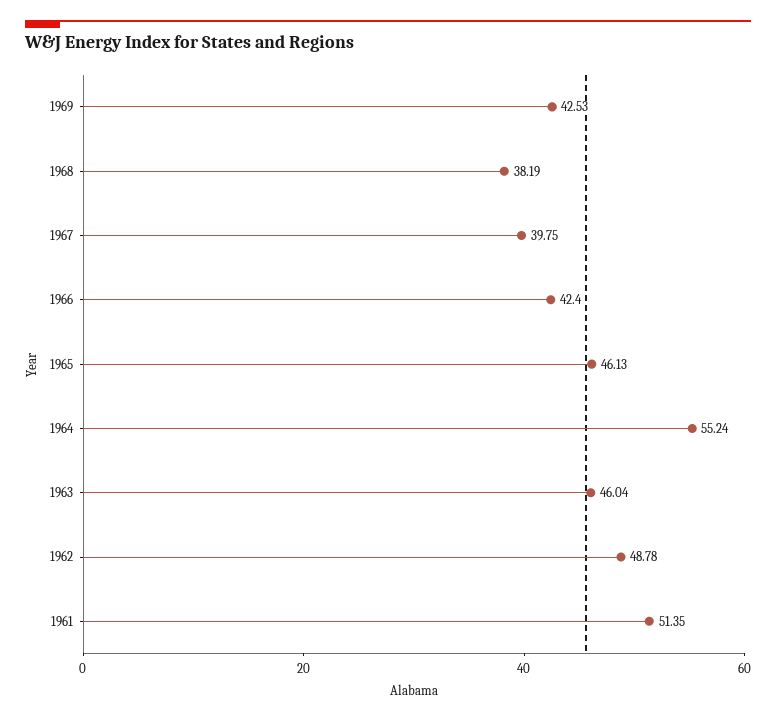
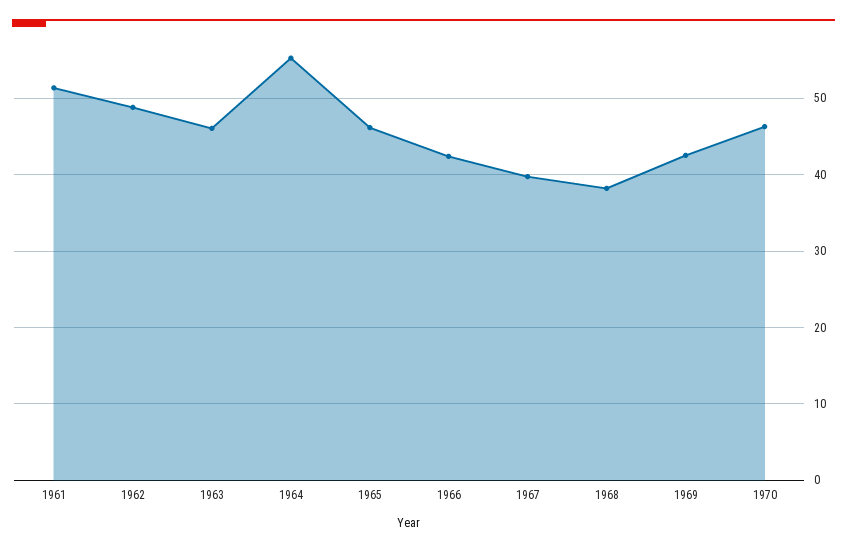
1970: none -> 46

